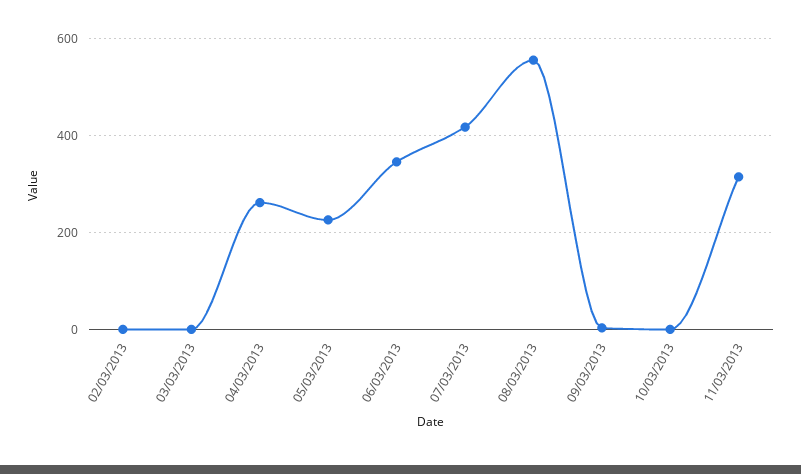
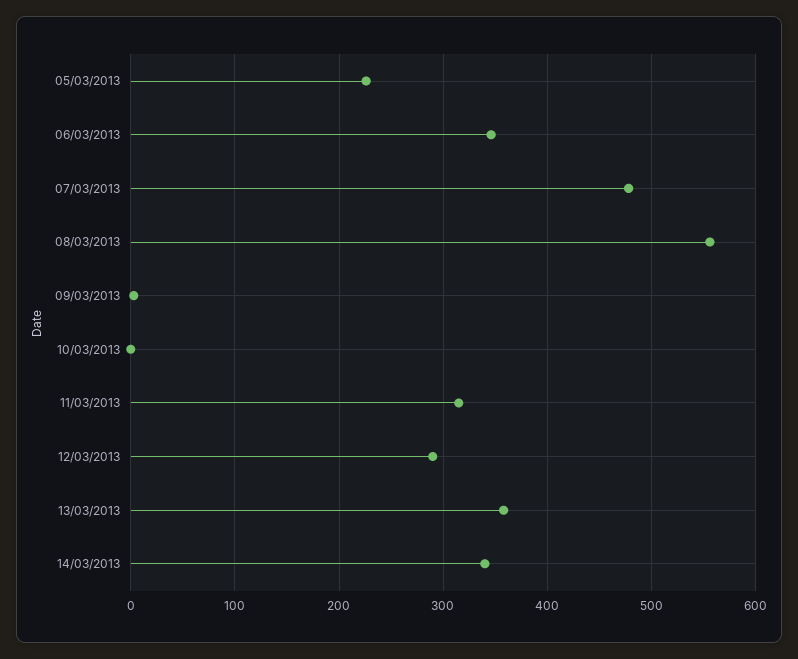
02/03/2013: 0 -> none
03/03/2013: 0 -> none
04/03/2013: 260 -> none
07/03/2013: 420 -> 480
12/03/2013: none -> 290
13/03/2013: none -> 360
14/03/2013: none -> 340

